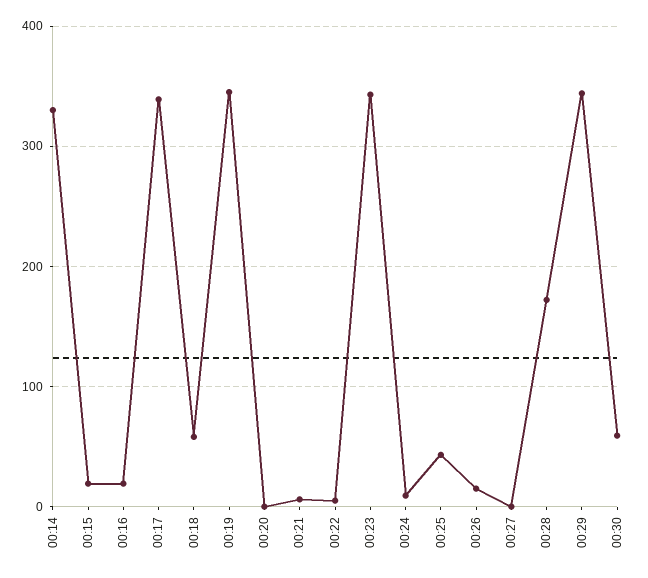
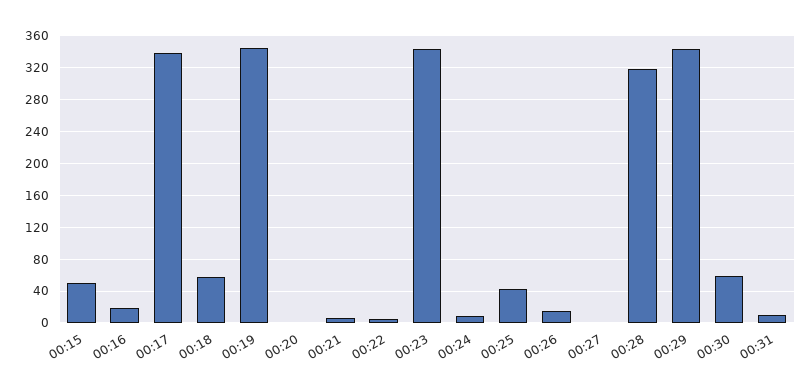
00:14: 330 -> none
00:15: 20 -> 50
00:28: 170 -> 320
00:31: none -> 10

